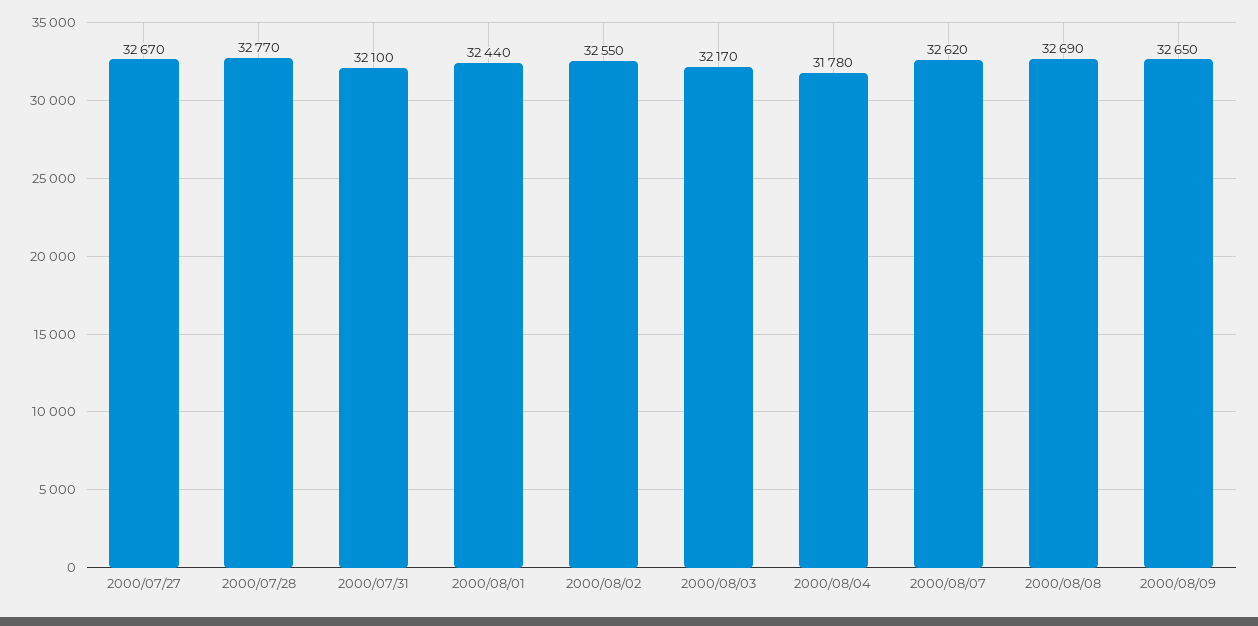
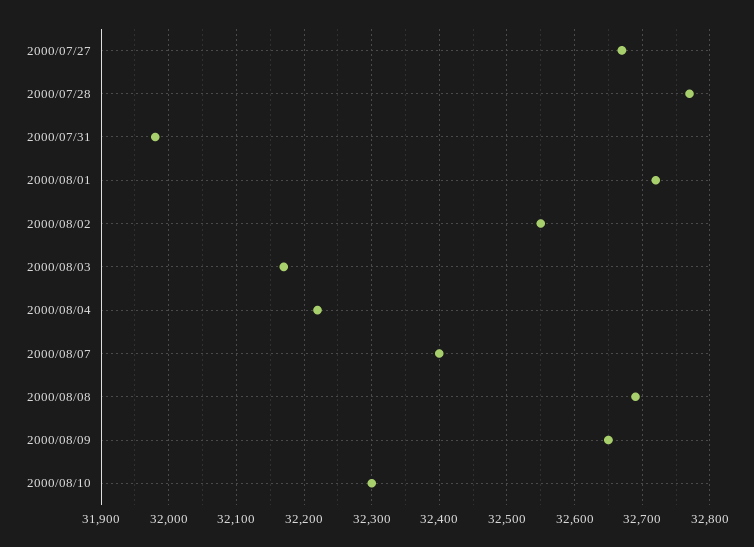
2000/07/31: 32100 -> 31980
2000/08/01: 32440 -> 32720
2000/08/04: 31780 -> 32220
2000/08/07: 32620 -> 32400
2000/08/10: none -> 32300

